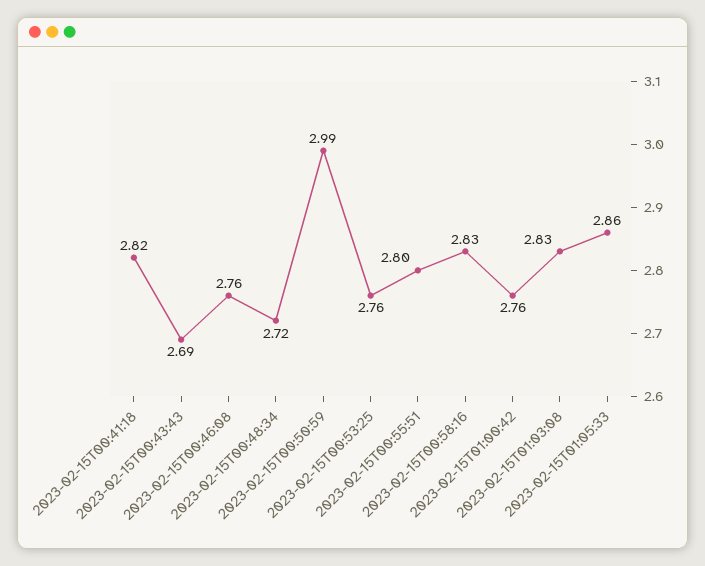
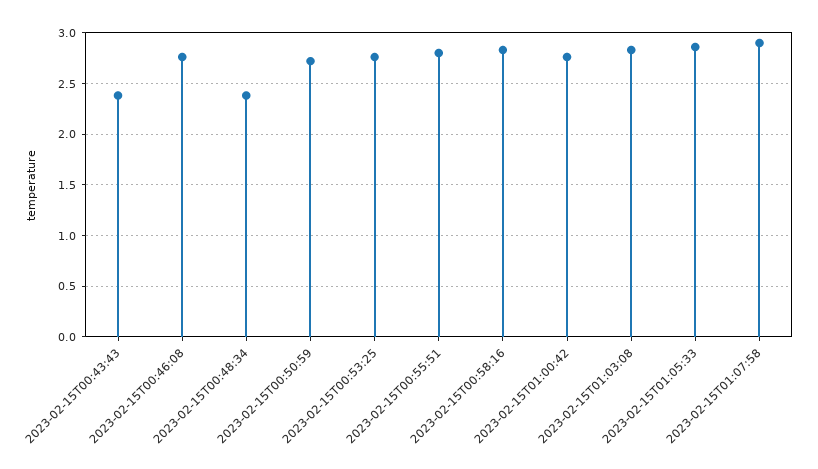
2023-02-15T00:41:18: 2.82 -> none
2023-02-15T00:43:43: 2.69 -> 2.4
2023-02-15T00:48:34: 2.72 -> 2.4
2023-02-15T00:50:59: 2.99 -> 2.7
2023-02-15T01:07:58: none -> 2.9

